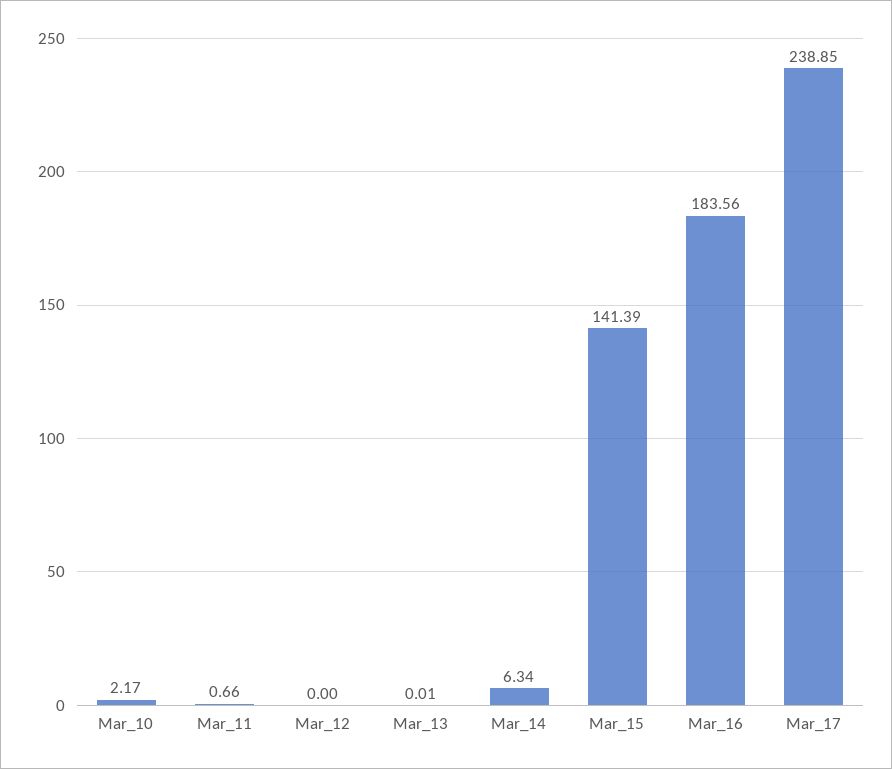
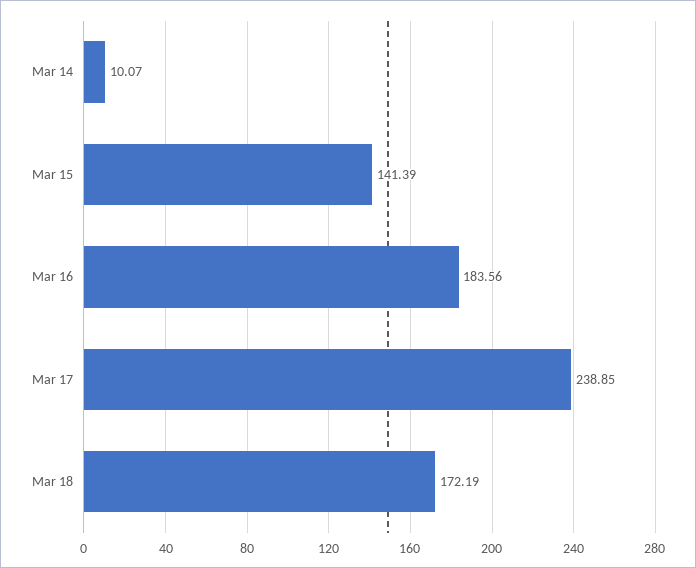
Mar_10: 2.17 -> none
Mar_11: 0.66 -> none
Mar_12: 0 -> none
Mar_13: 0.01 -> none
Mar_14: 6.34 -> 10.07
Mar 18: none -> 172.19

